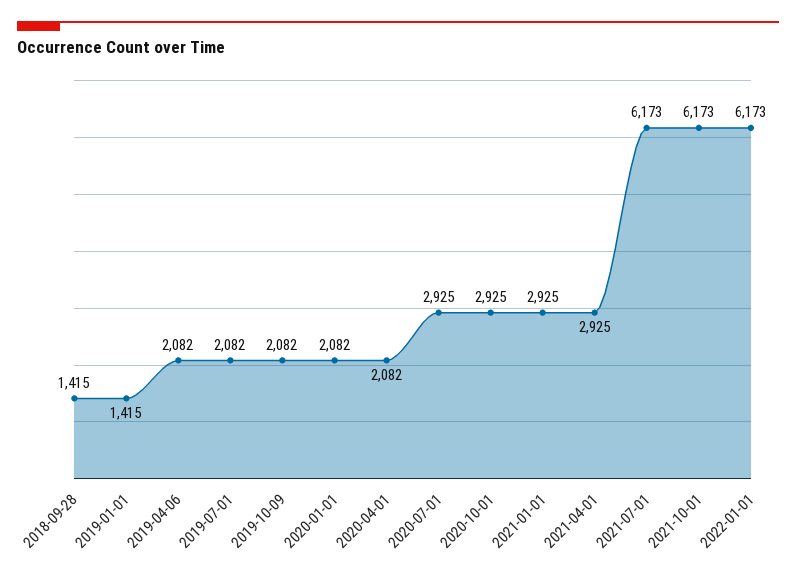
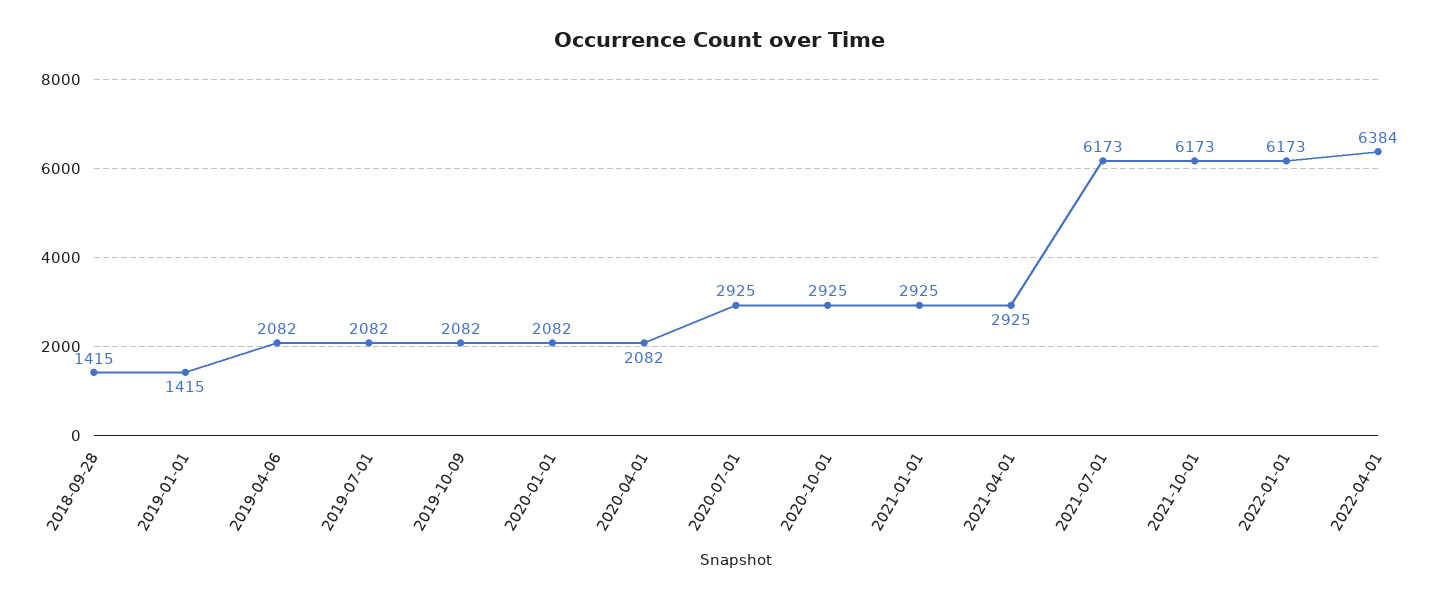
2022-04-01: none -> 6384

